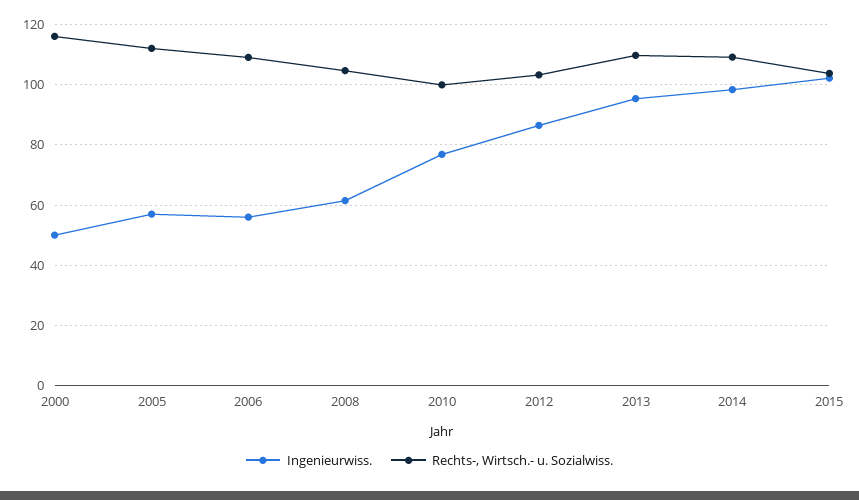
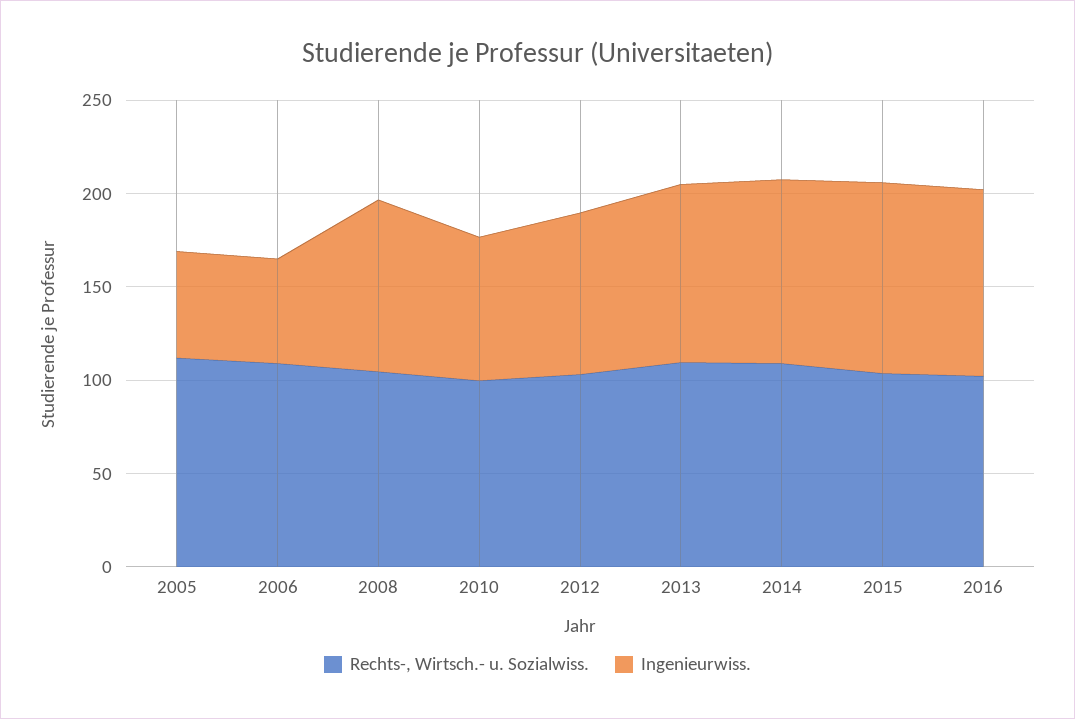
Ingenieurwiss., 2000: 50 -> none
Rechts-, Wirtsch.- u. Sozialwiss., 2000: 116 -> none
Ingenieurwiss., 2008: 62 -> 90
Rechts-, Wirtsch.- u. Sozialwiss., 2016: none -> 100
Ingenieurwiss., 2016: none -> 100

